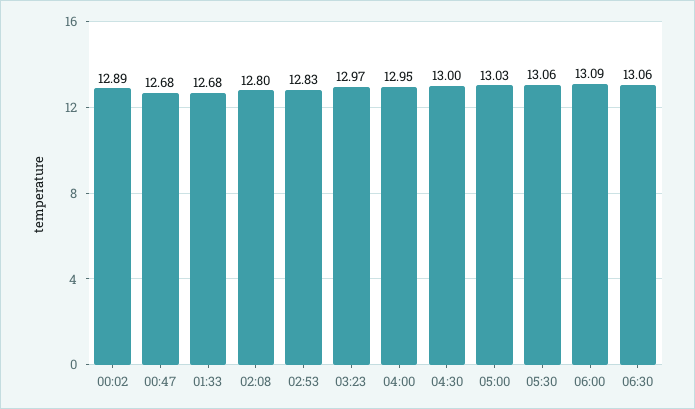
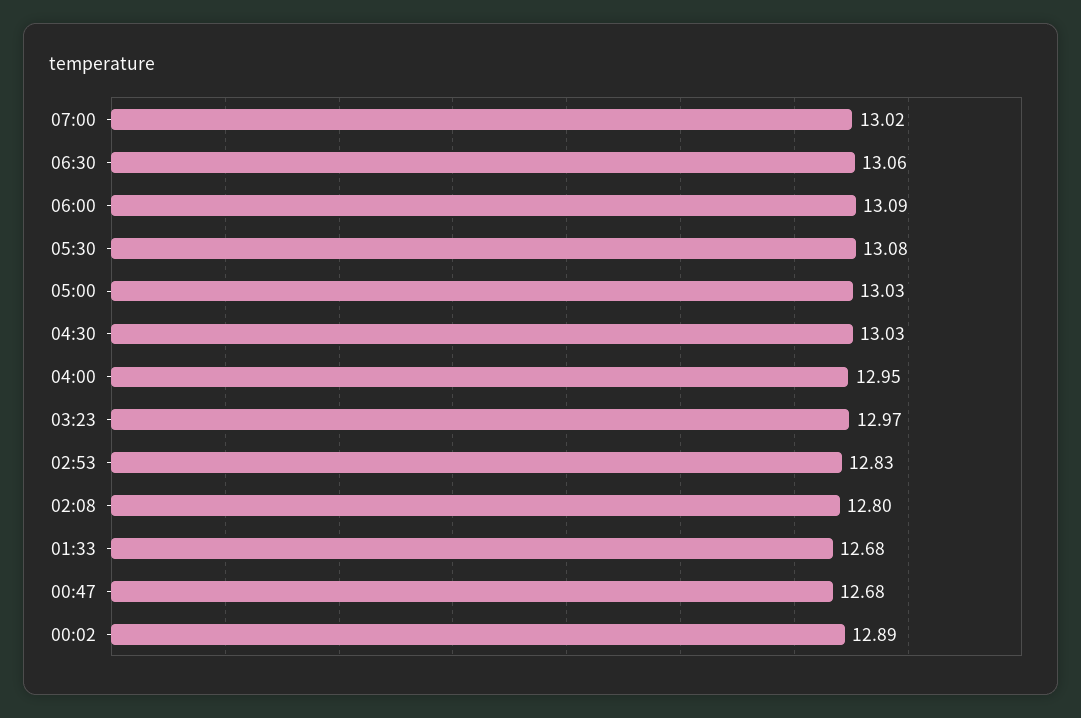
04:30: 13 -> 13.03
05:30: 13.06 -> 13.08
07:00: none -> 13.02

